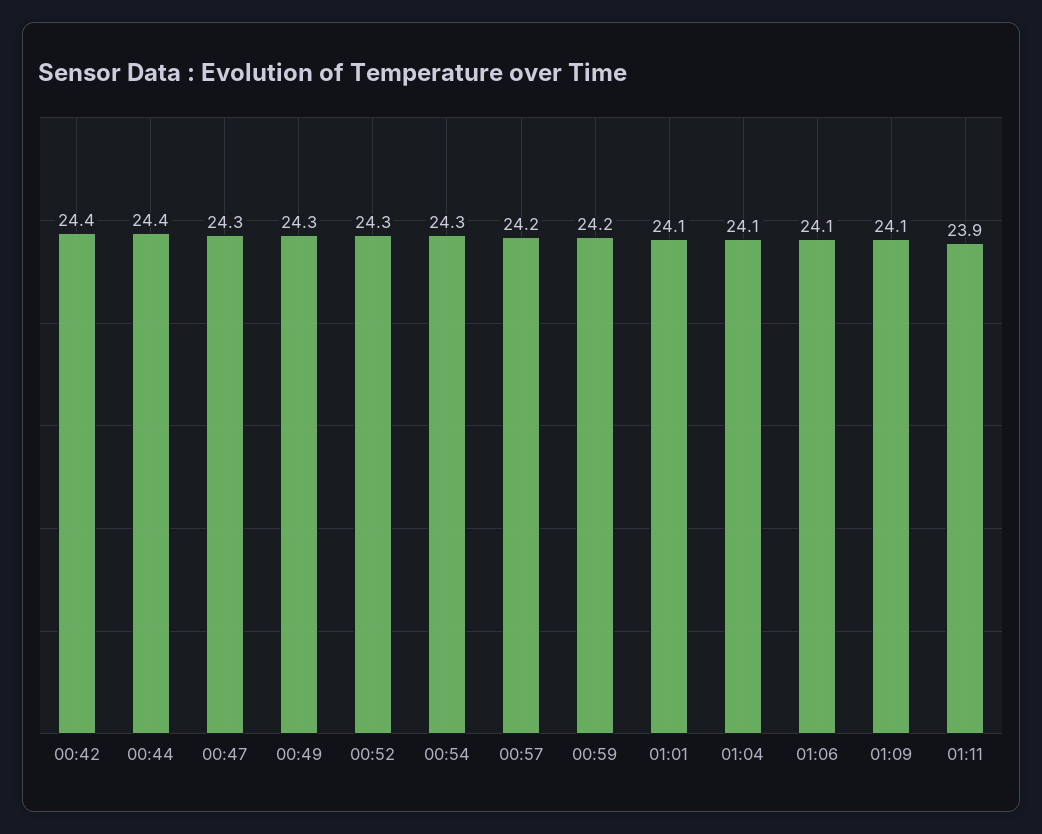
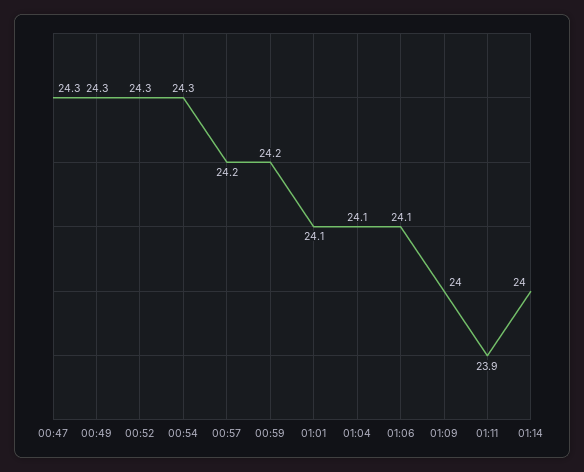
00:42: 24.4 -> none
00:44: 24.4 -> none
01:09: 24.1 -> 24
01:14: none -> 24

